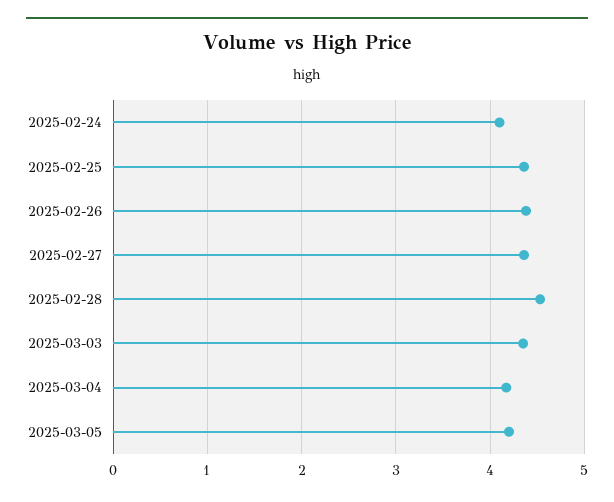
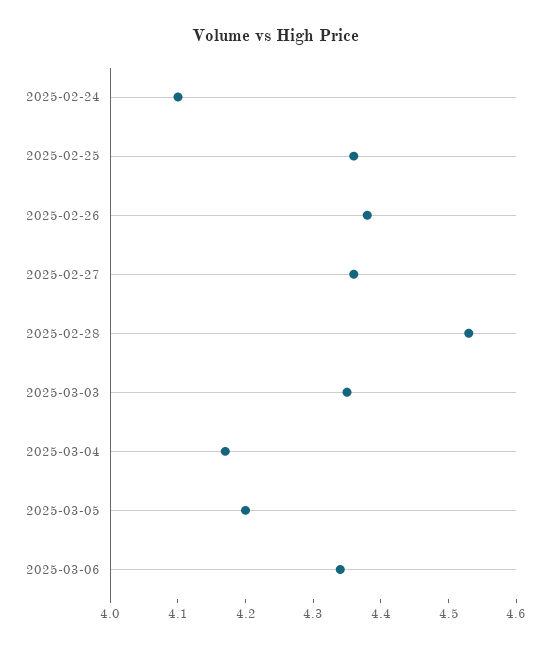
2025-03-06: none -> 4.35

